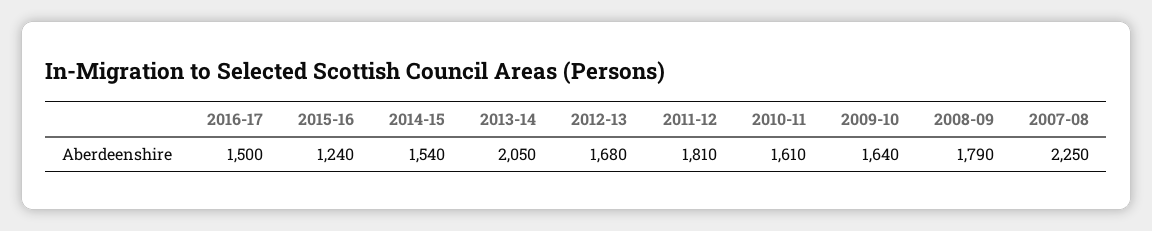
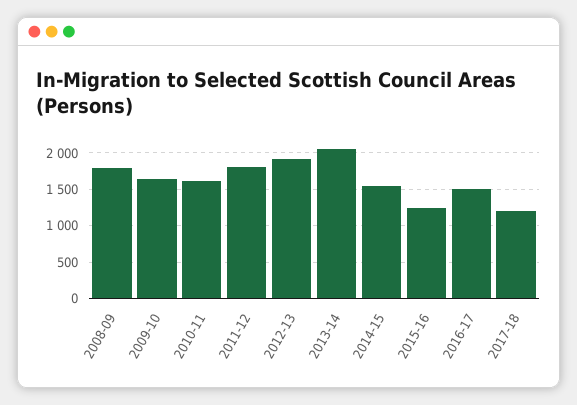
2012-13: 1680 -> 1900
2007-08: 2250 -> none
2017-18: none -> 1200

